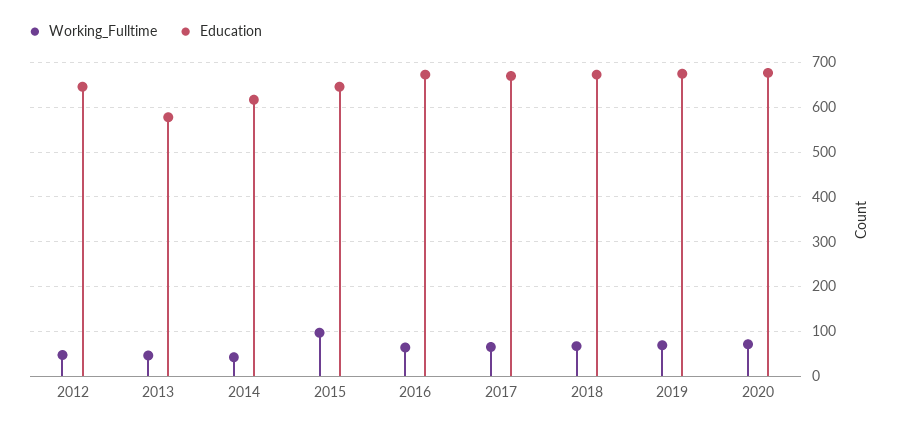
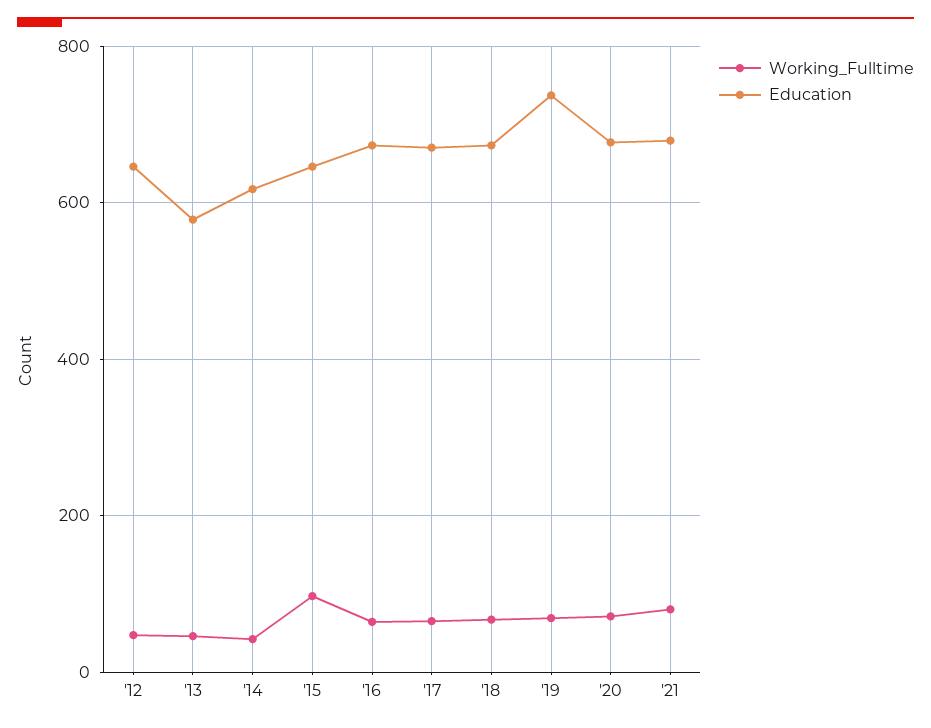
Education, 2019: 680 -> 740
Working_Fulltime, '21: none -> 80
Education, '21: none -> 680

